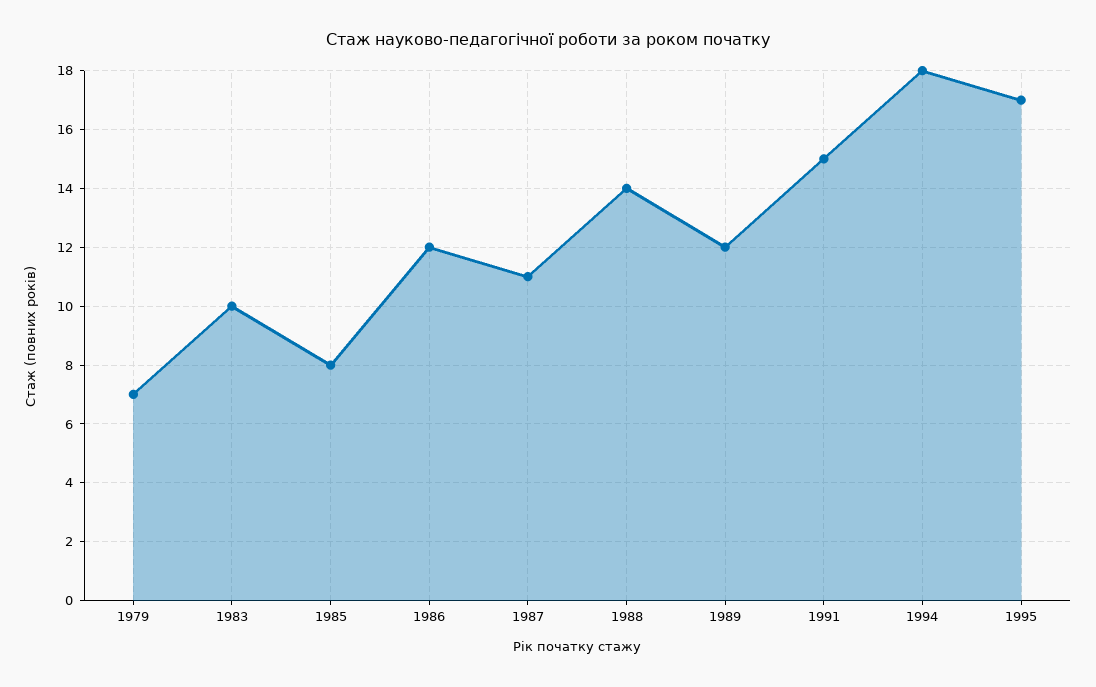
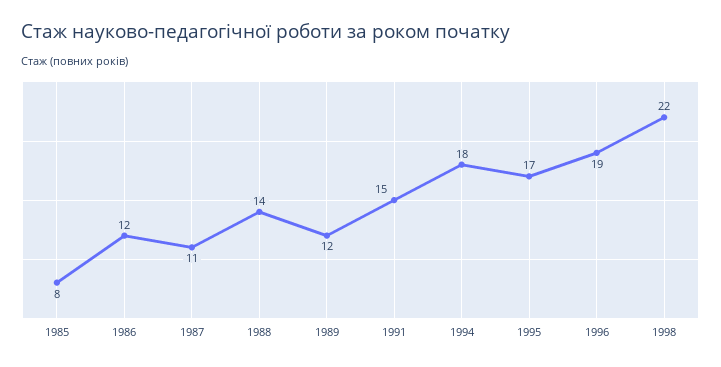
1979: 7 -> none
1983: 10 -> none
1996: none -> 19
1998: none -> 22

